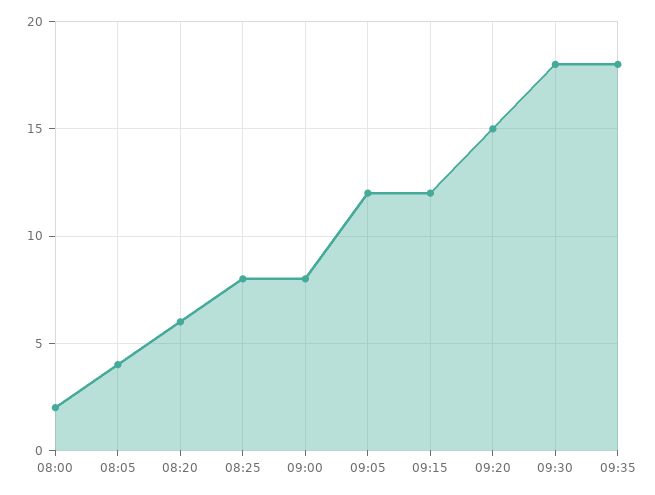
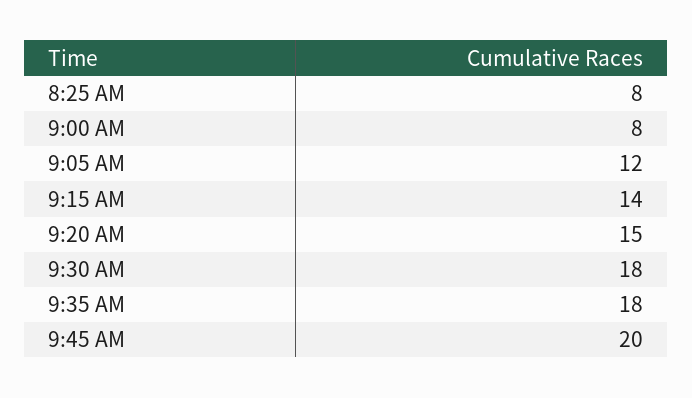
08:00: 2 -> none
08:05: 4 -> none
08:20: 6 -> none
09:15: 12 -> 14
9:45 AM: none -> 20

